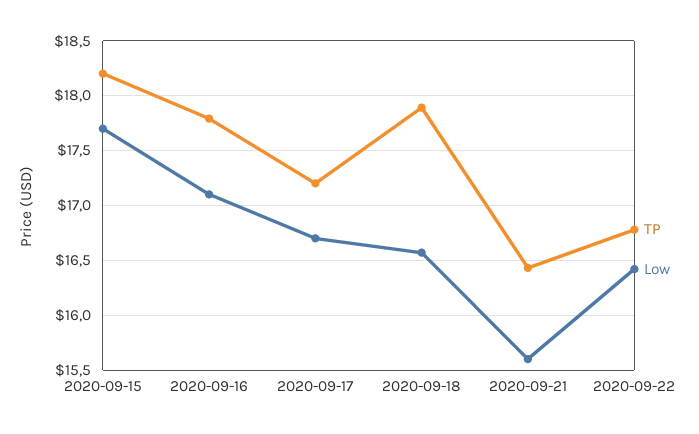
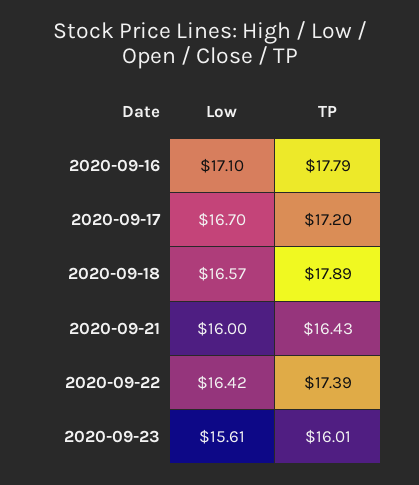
TP, 2020-09-15: 18.2 -> none
Low, 2020-09-15: 17.7 -> none
Low, 2020-09-21: 15.6 -> 16
TP, 2020-09-22: 16.8 -> 17.39
Low, 2020-09-23: none -> 15.61
TP, 2020-09-23: none -> 16.01

